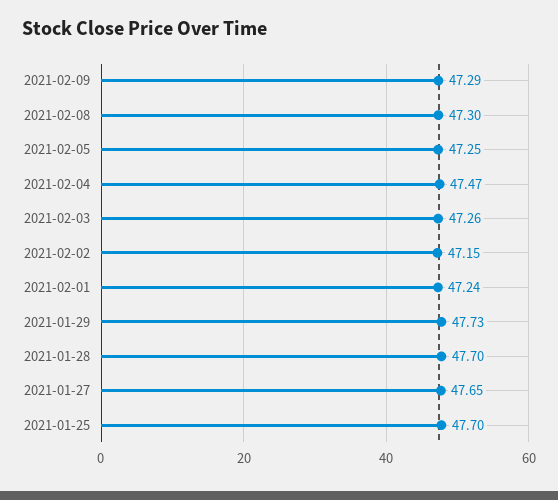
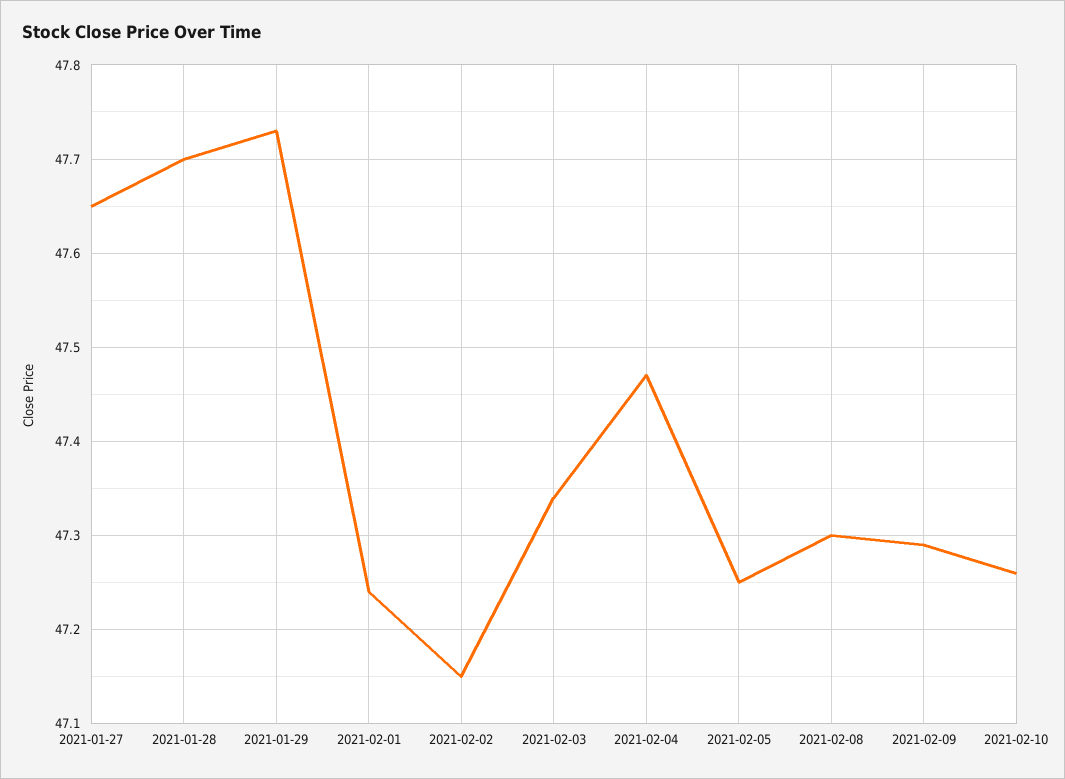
2021-02-03: 47.26 -> 47.34
2021-01-25: 47.7 -> none
2021-02-10: none -> 47.26

